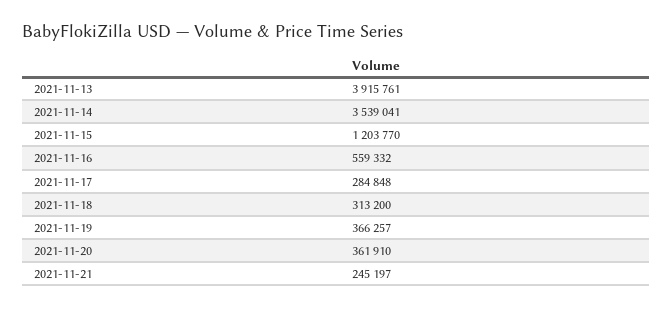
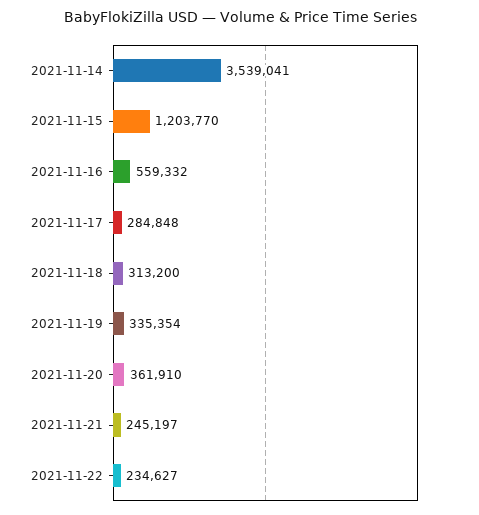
2021-11-13: 3915761 -> none
2021-11-19: 366257 -> 335354
2021-11-22: none -> 234627

